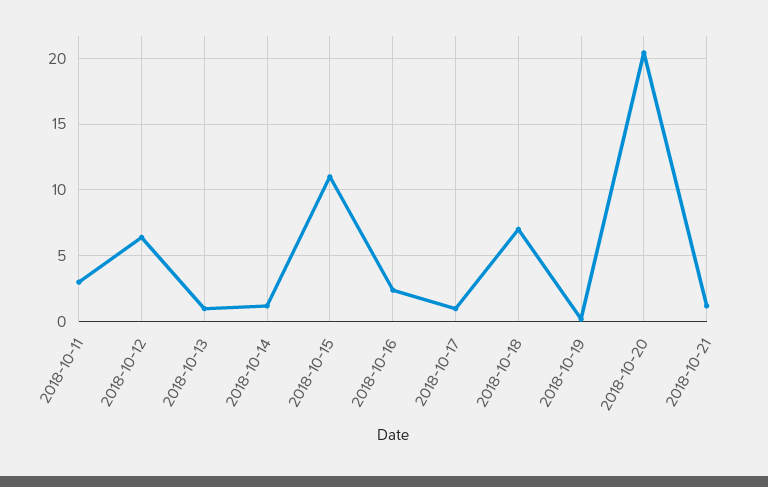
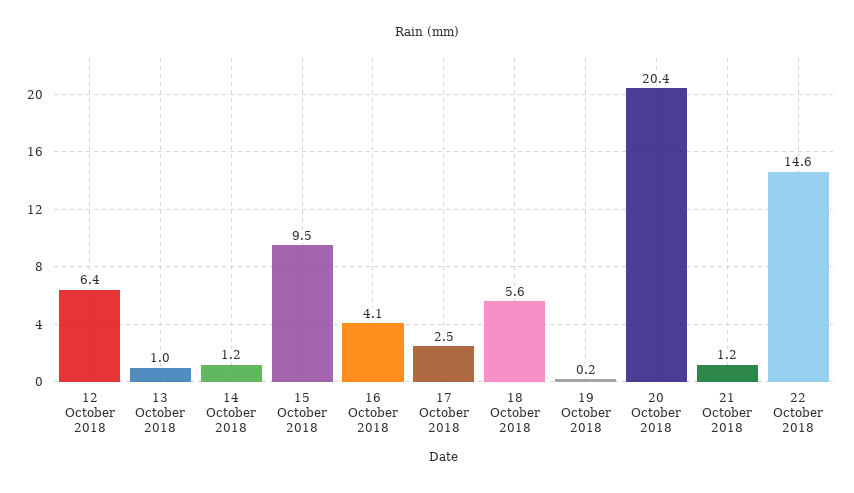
2018-10-11: 3 -> none
2018-10-15: 11 -> 9.5
2018-10-16: 2.5 -> 4.1
2018-10-17: 1 -> 2.5
2018-10-18: 7 -> 5.6
22 October 2018: none -> 14.6

